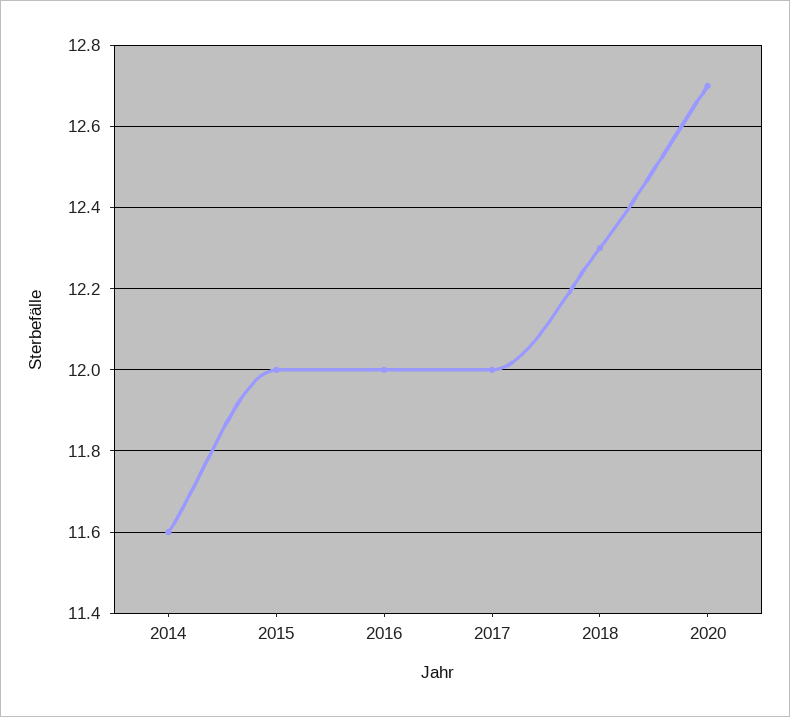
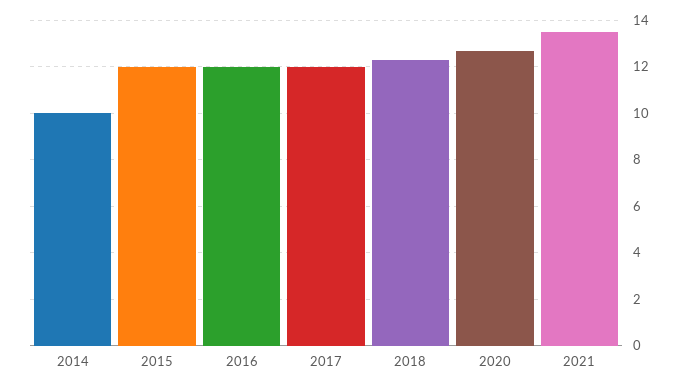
2014: 11.6 -> 10
2021: none -> 13.5

